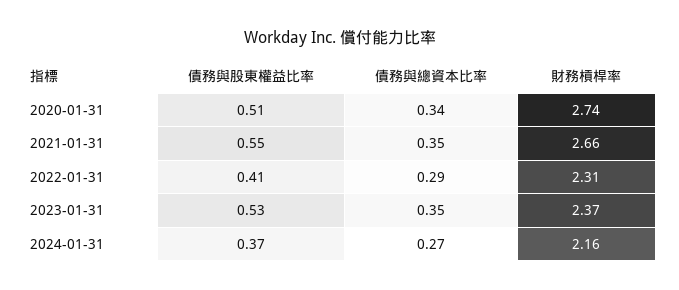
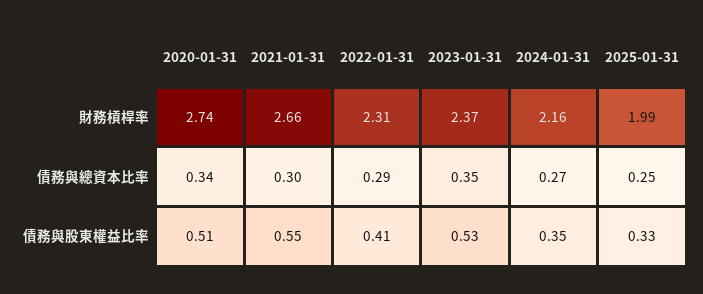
債務與總資本比率, 2021-01-31: 0.35 -> 0.3
債務與股東權益比率, 2024-01-31: 0.37 -> 0.35
財務槓桿率, 2025-01-31: none -> 1.99
債務與總資本比率, 2025-01-31: none -> 0.25
債務與股東權益比率, 2025-01-31: none -> 0.33

